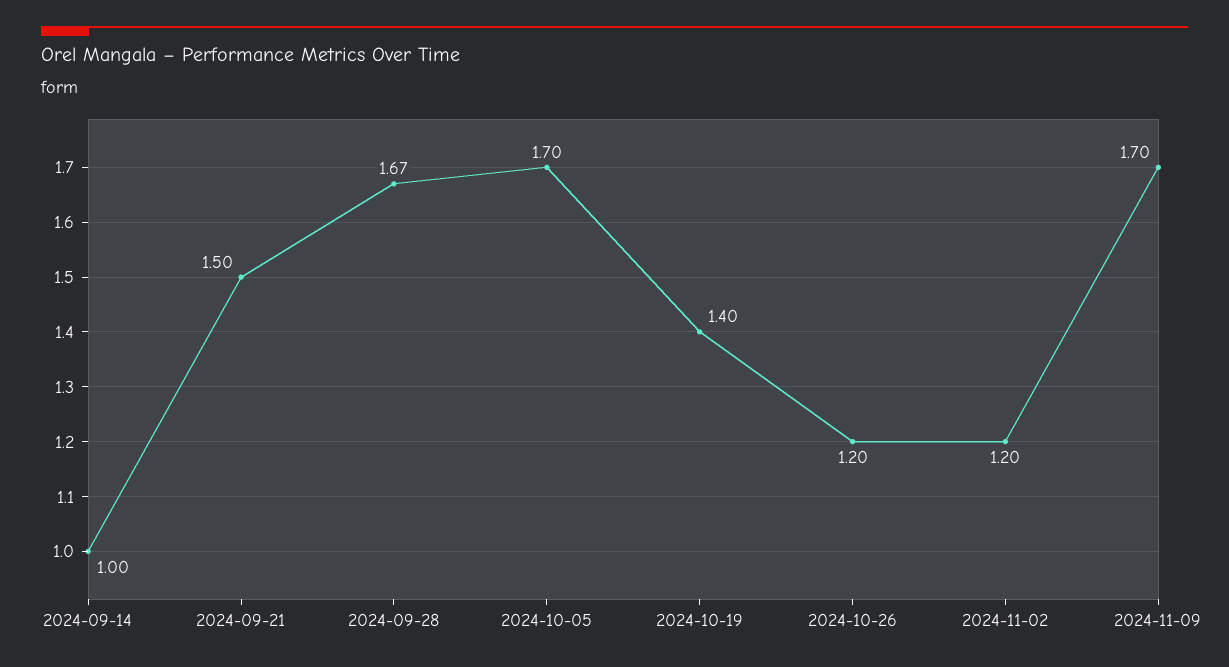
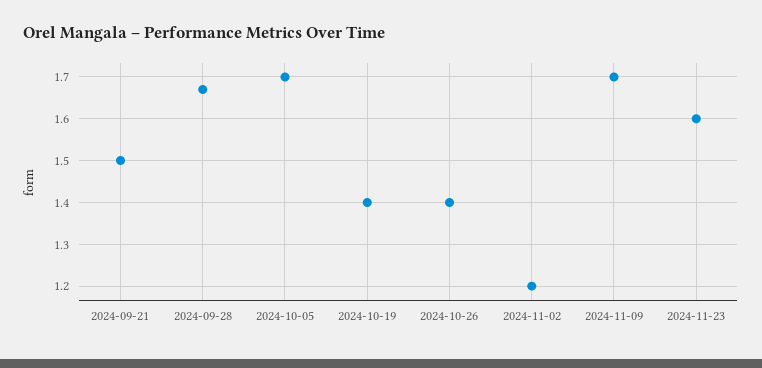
2024-09-14: 1 -> none
2024-10-26: 1.2 -> 1.4
2024-11-23: none -> 1.6

